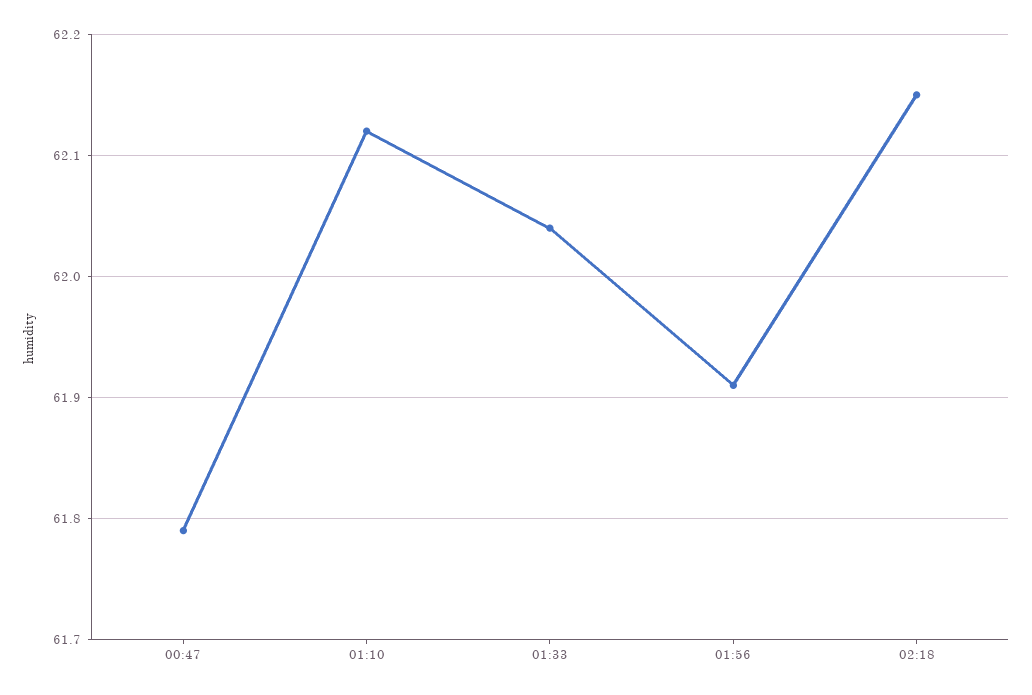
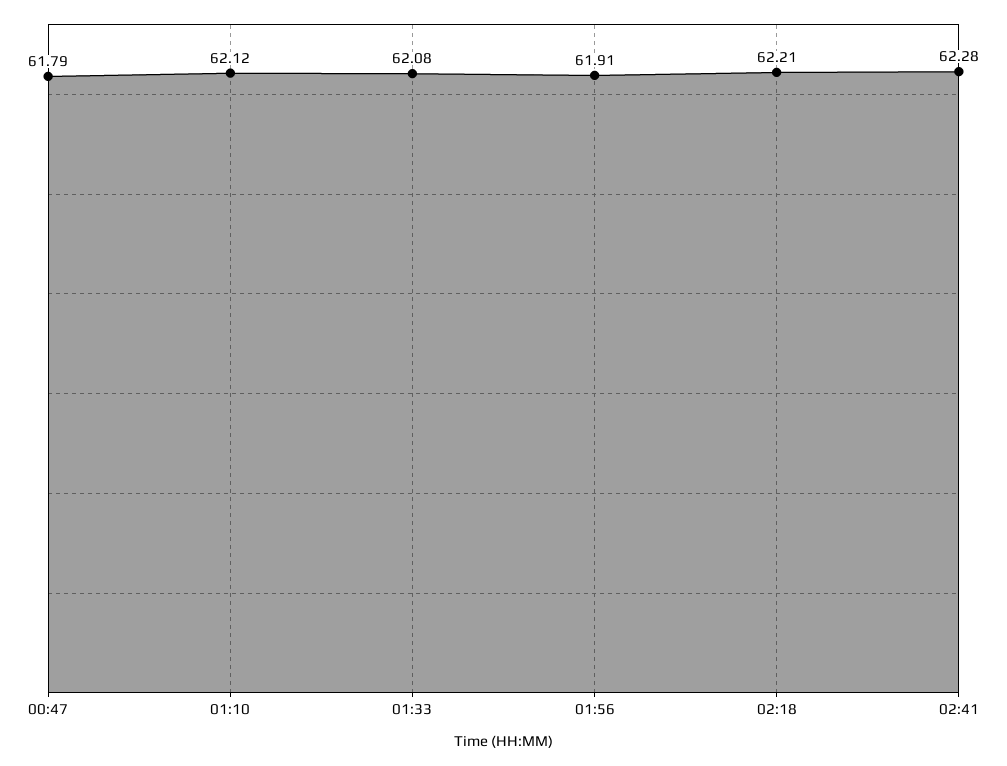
01:33: 62.04 -> 62.08
02:18: 62.15 -> 62.21
02:41: none -> 62.28

